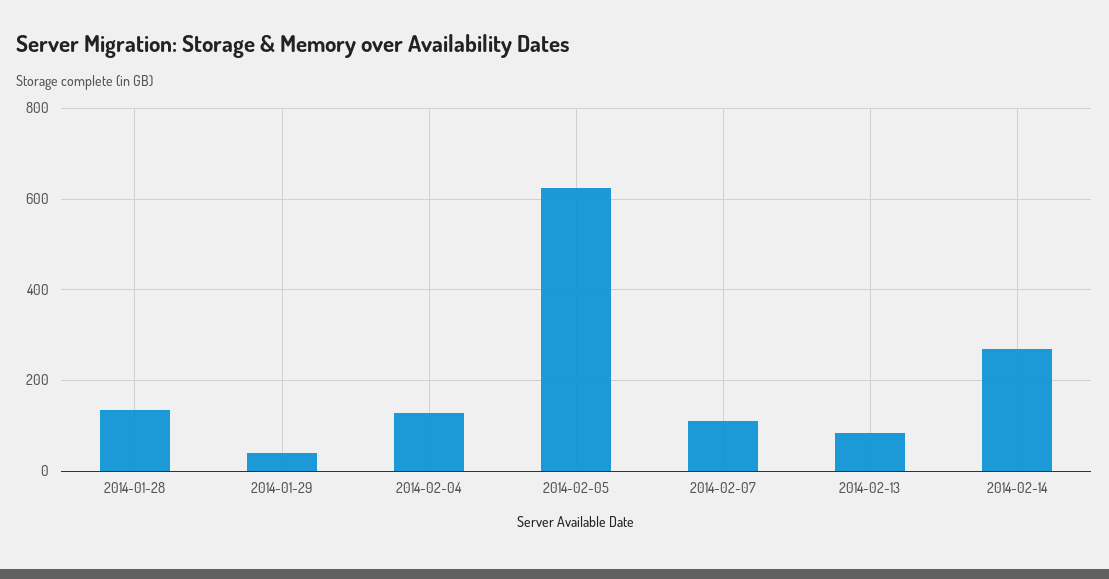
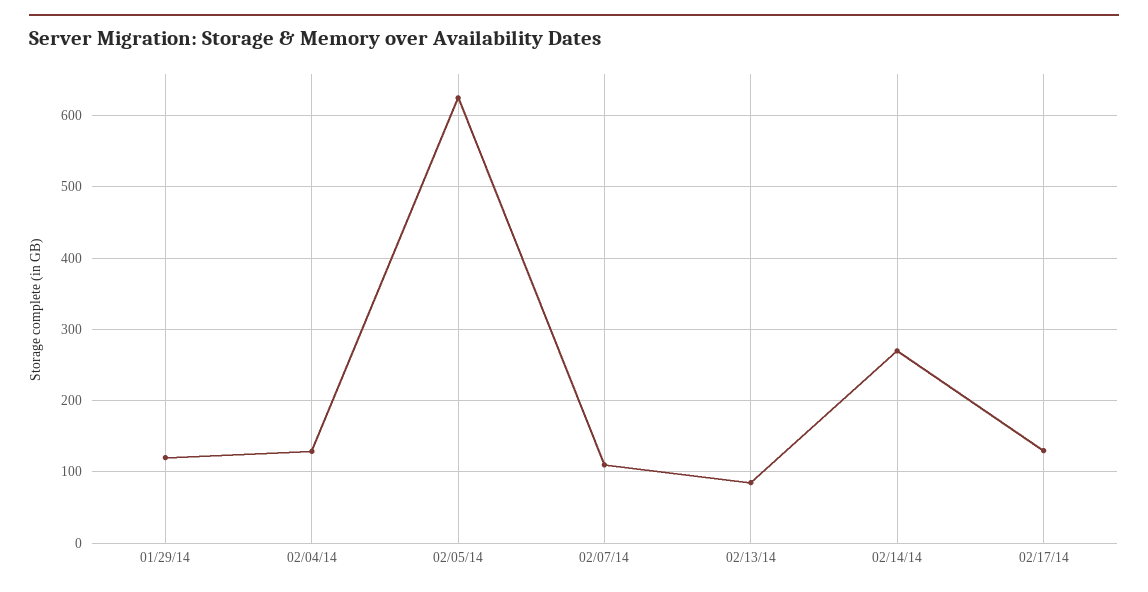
2014-01-28: 140 -> none
2014-01-29: 40 -> 120
02/17/14: none -> 130

